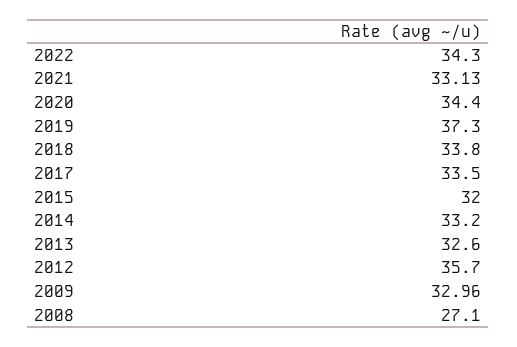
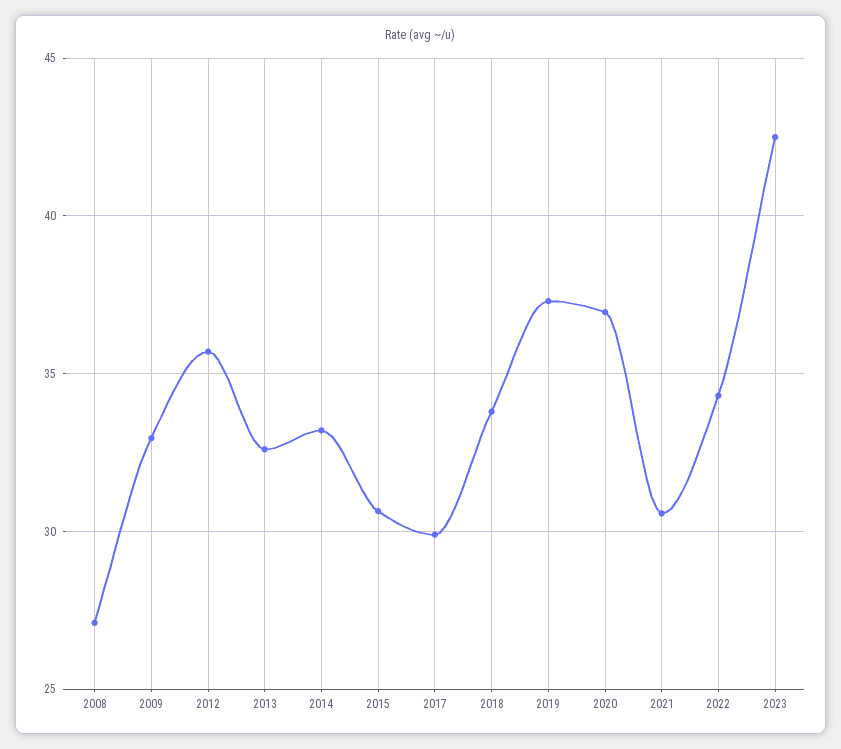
2021: 33.13 -> 30.5
2020: 34.4 -> 37
2017: 33.5 -> 30
2015: 32 -> 30.5
2023: none -> 42.5

